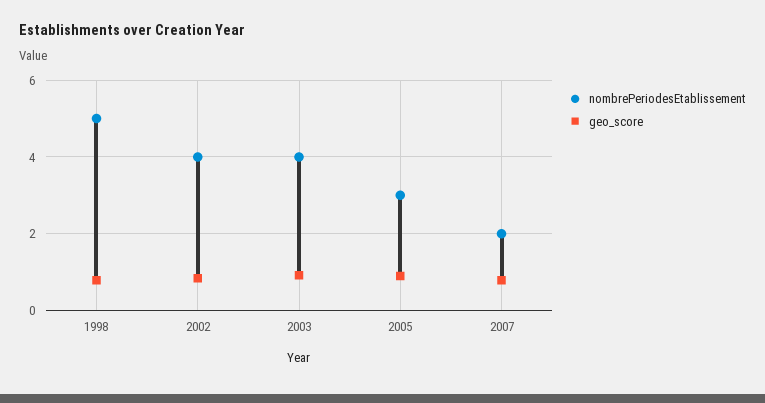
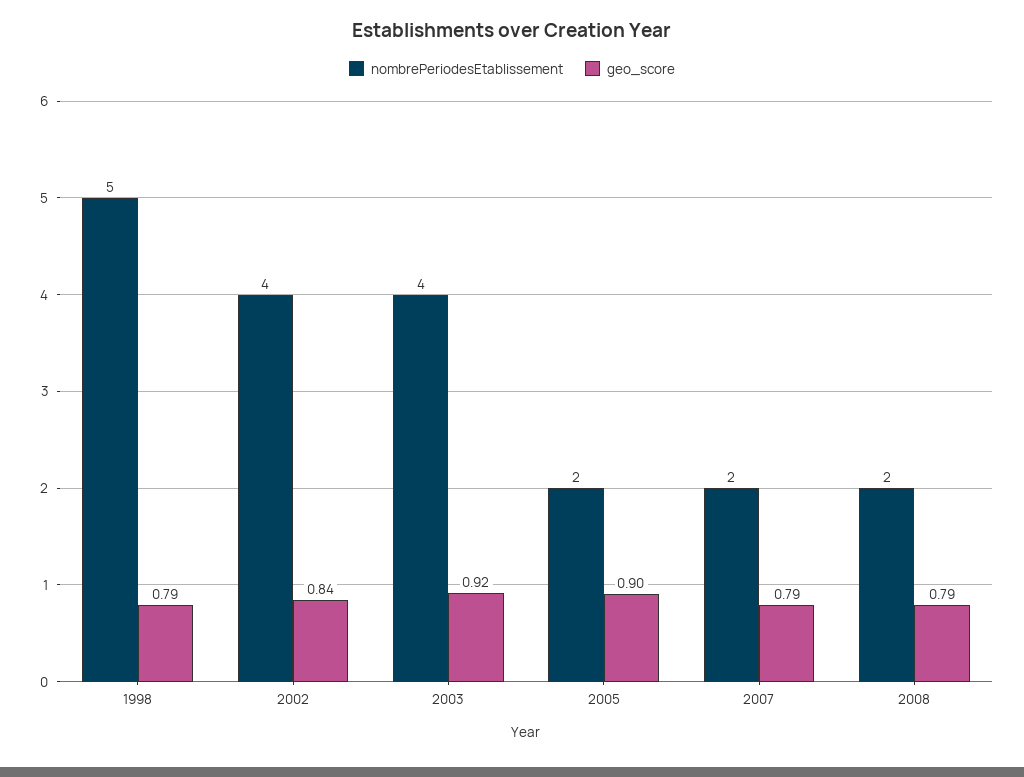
nombrePeriodesEtablissement, 2005: 3 -> 2
nombrePeriodesEtablissement, 2008: none -> 2
geo_score, 2008: none -> 0.79

